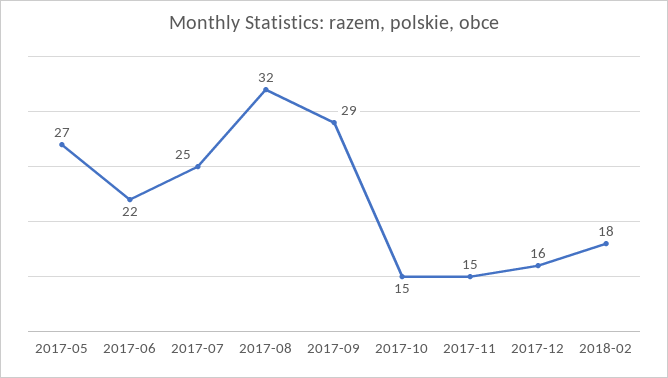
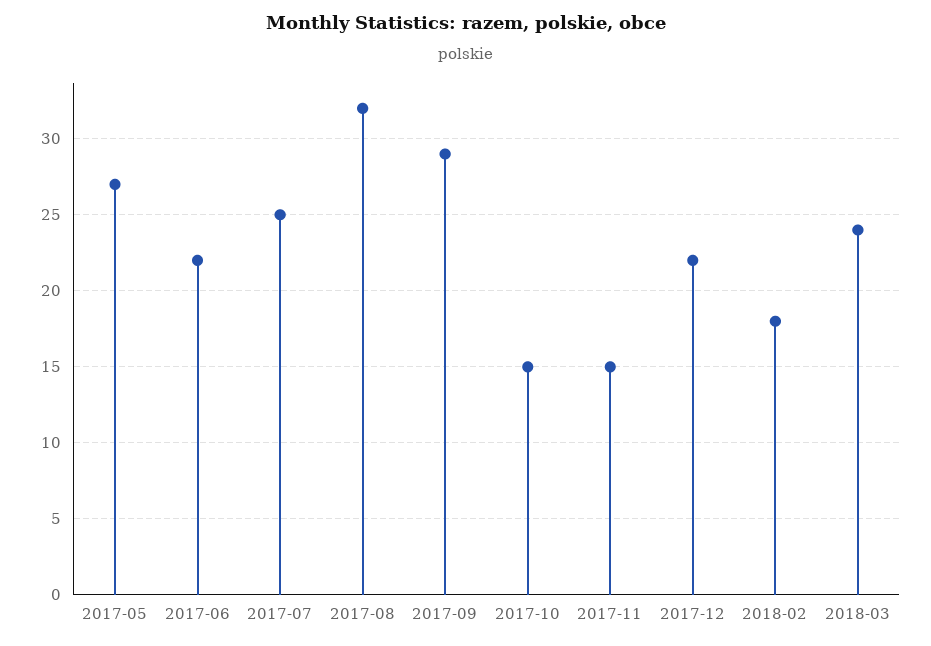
2017-12: 16 -> 22
2018-03: none -> 24

